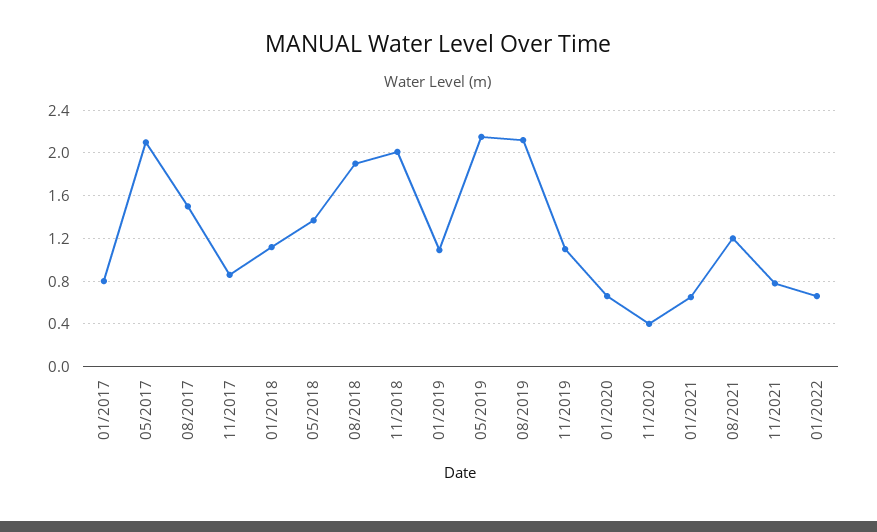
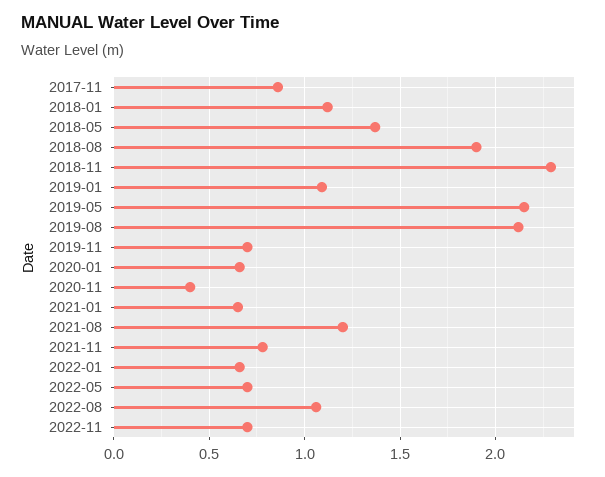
01/2017: 0.8 -> none
05/2017: 2.1 -> none
08/2017: 1.5 -> none
11/2018: 2 -> 2.3
11/2019: 1.1 -> 0.7
2022-05: none -> 0.7
2022-08: none -> 1.05
2022-11: none -> 0.7

